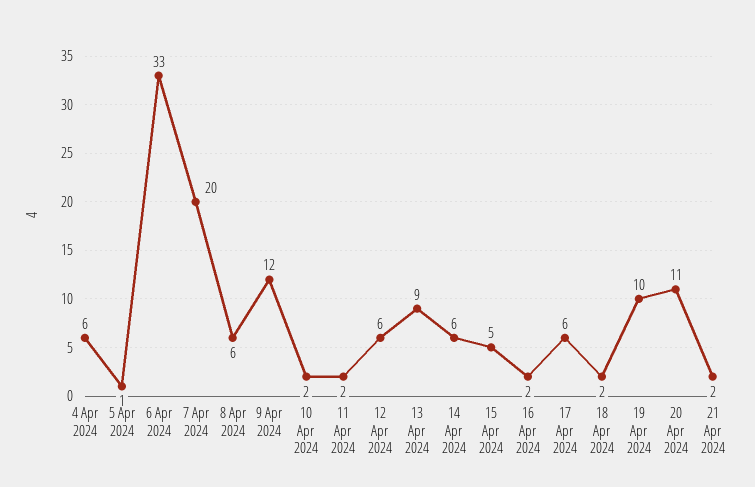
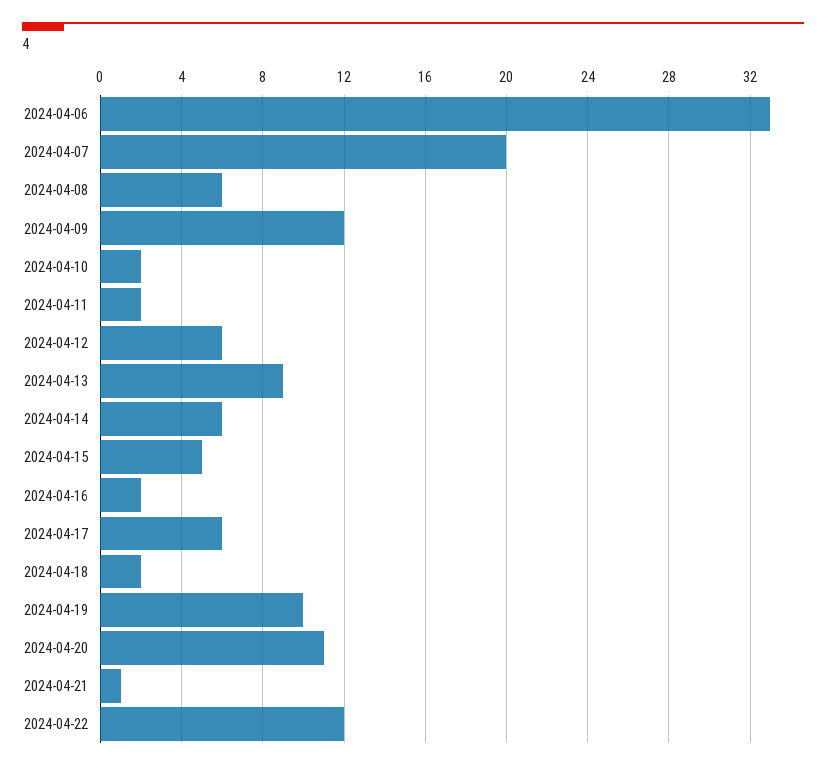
4 Apr 2024: 6 -> none
5 Apr 2024: 1 -> none
21 Apr 2024: 2 -> 1
2024-04-22: none -> 12

